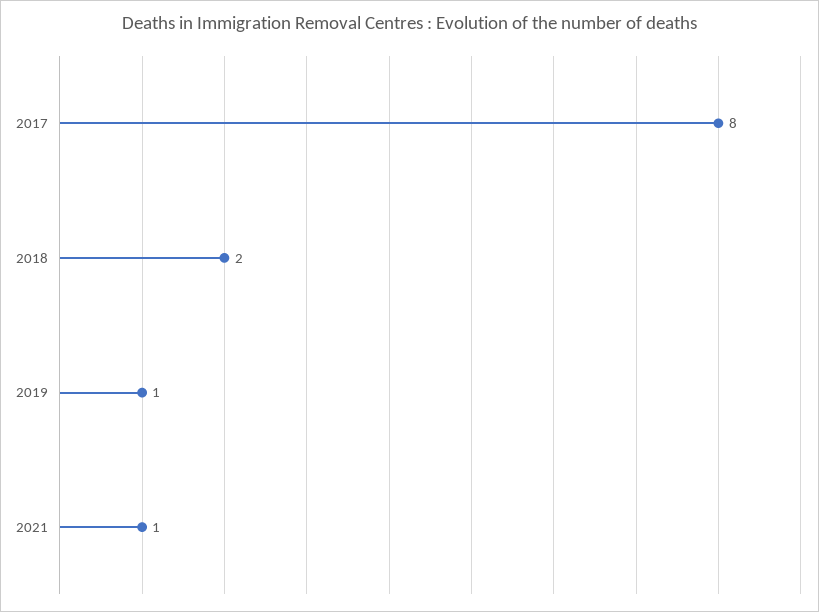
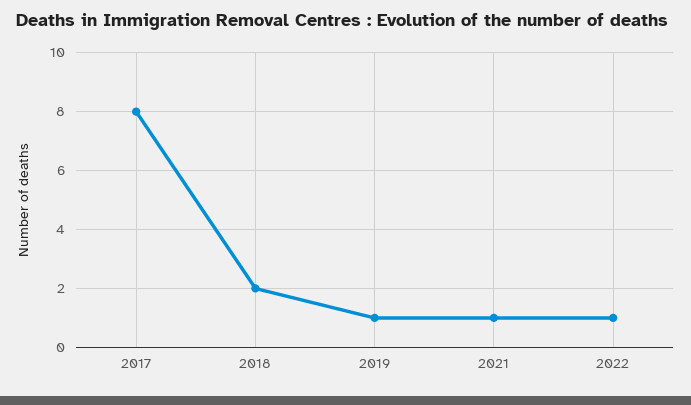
2022: none -> 1

